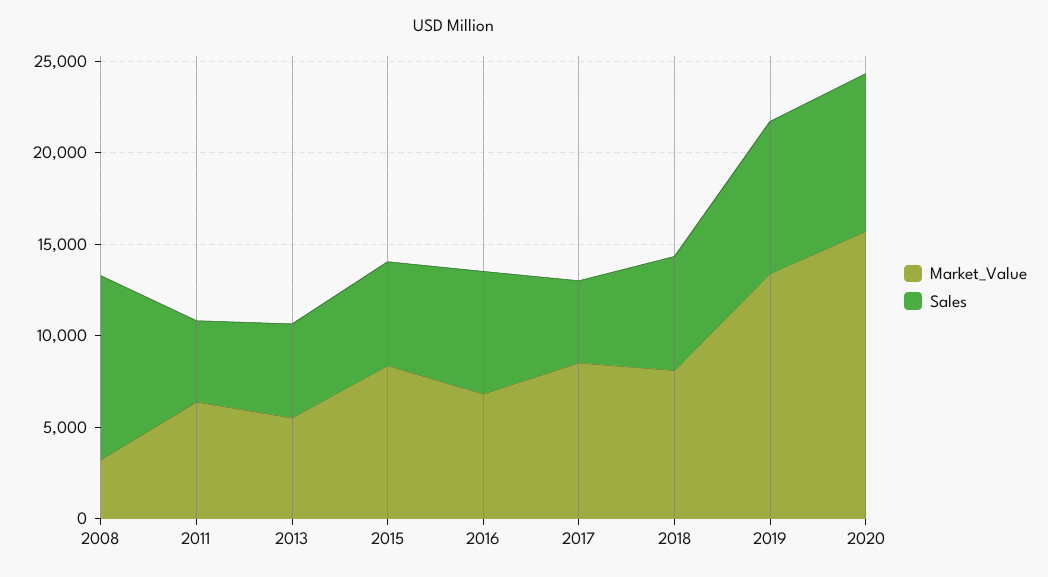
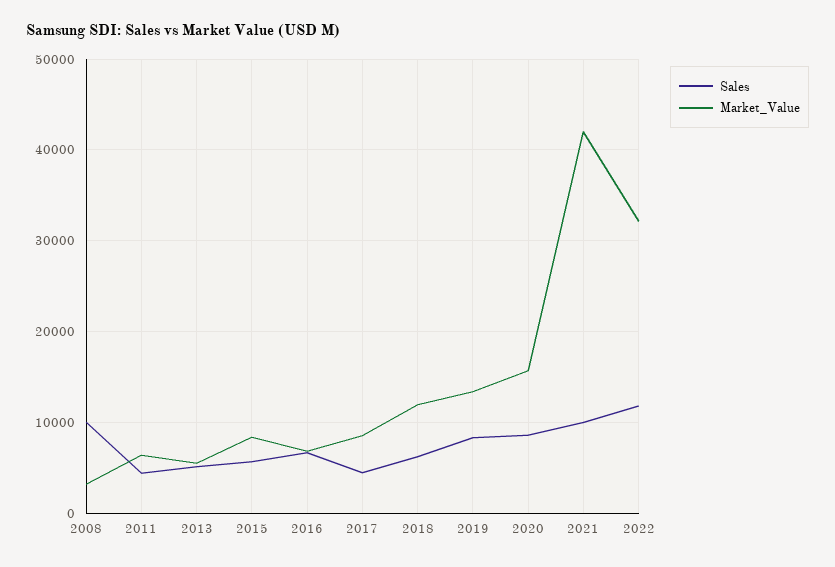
Market_Value, 2018: 8000 -> 12000
Sales, 2021: none -> 10000
Market_Value, 2021: none -> 42000
Sales, 2022: none -> 12000
Market_Value, 2022: none -> 32000

